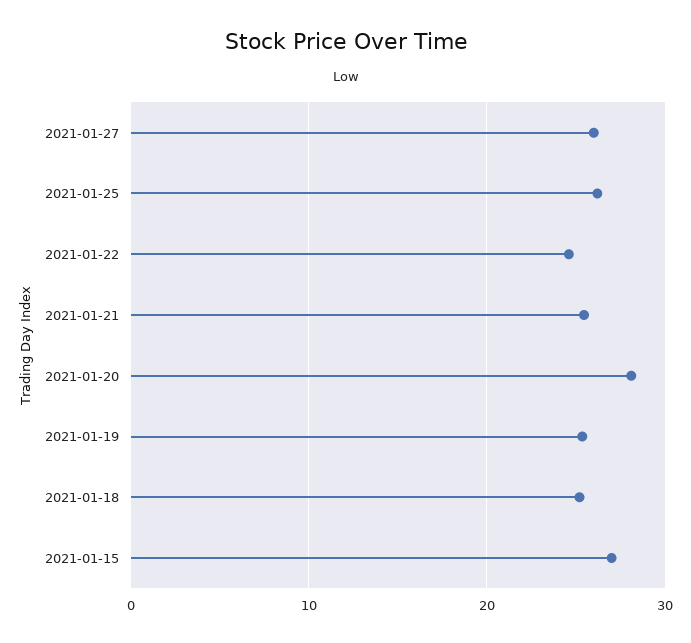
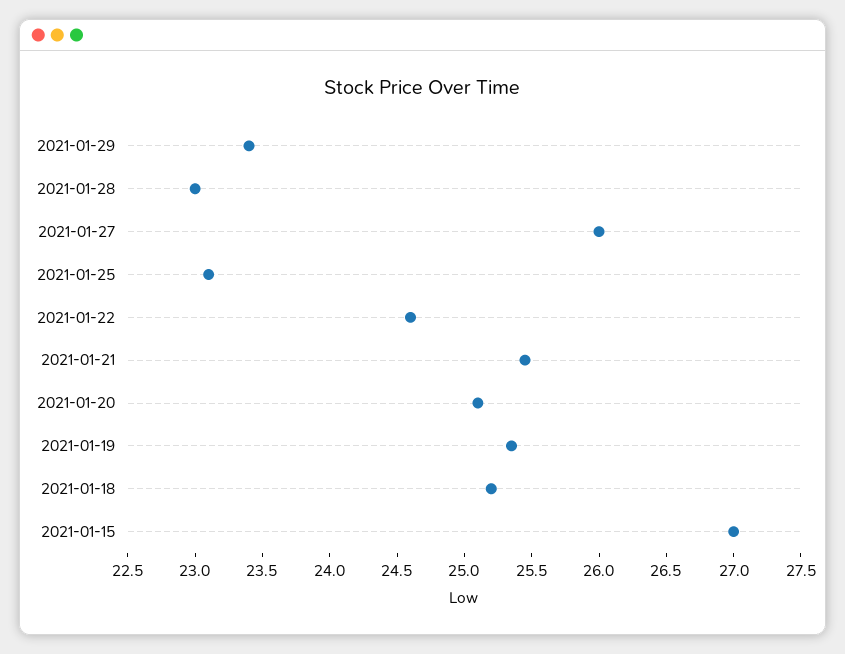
2021-01-25: 26 -> 23.1
2021-01-20: 28 -> 25.1
2021-01-29: none -> 23.4
2021-01-28: none -> 23

